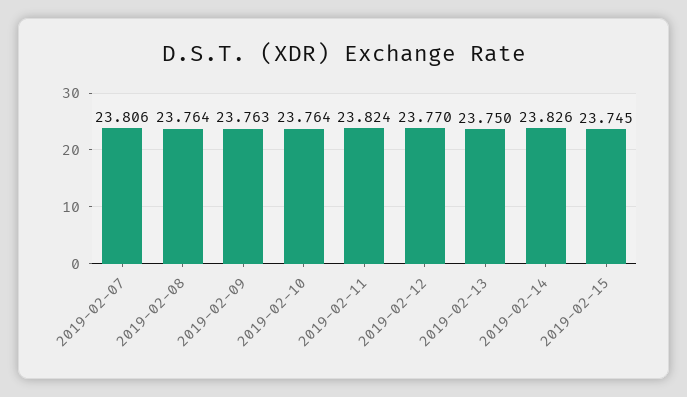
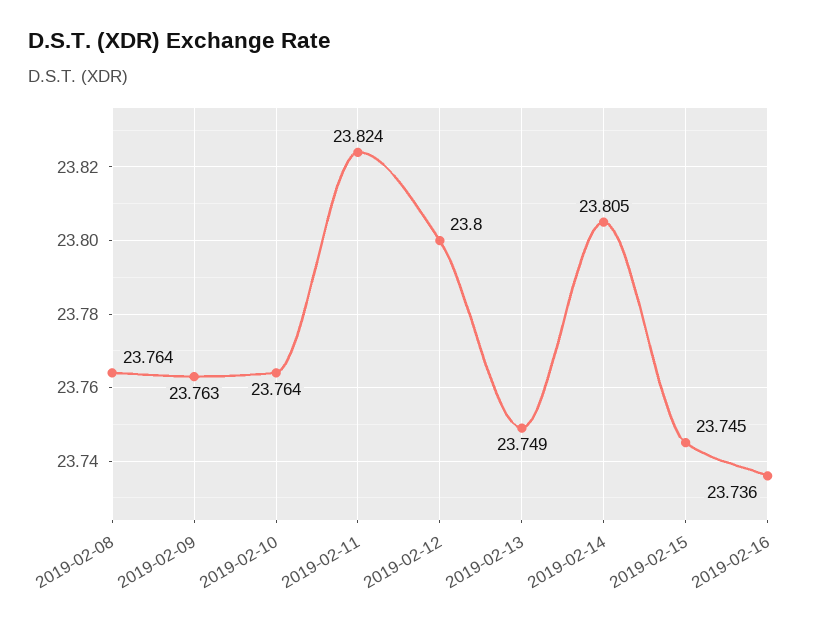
2019-02-07: 23.806 -> none
2019-02-12: 23.77 -> 23.8
2019-02-13: 23.75 -> 23.749
2019-02-14: 23.826 -> 23.805
2019-02-16: none -> 23.736

